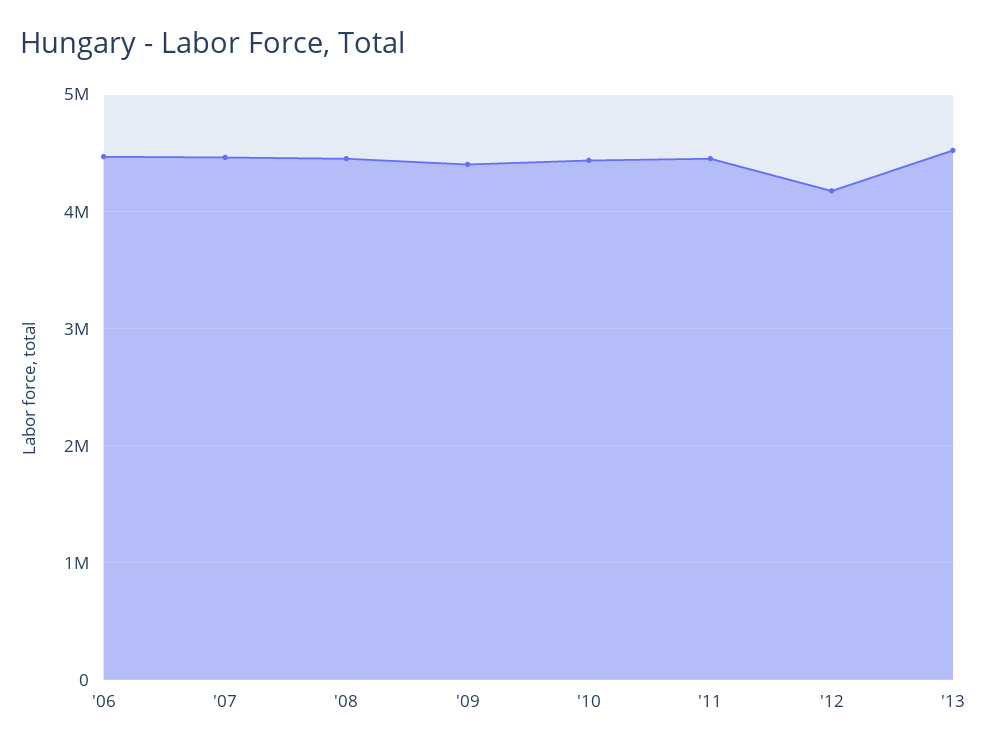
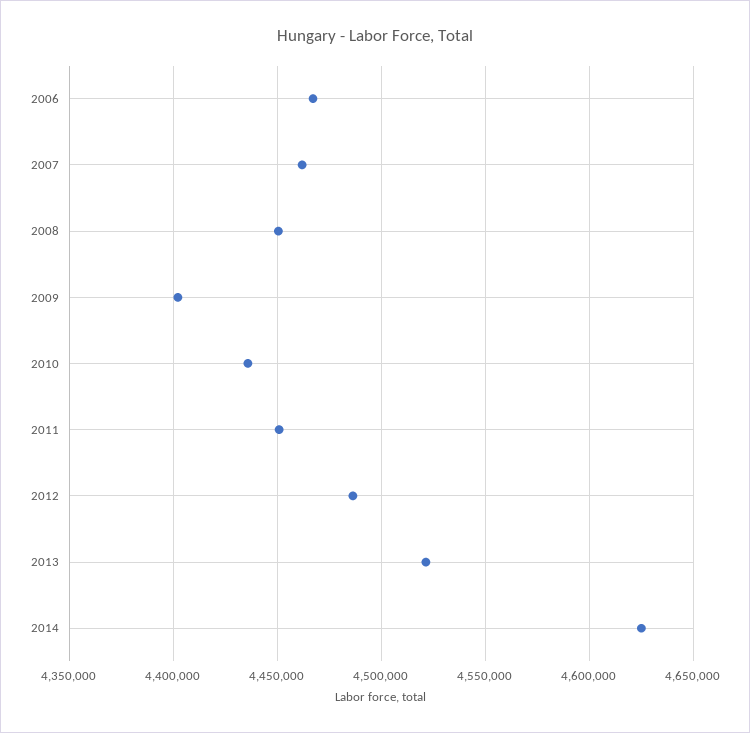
'12: 4200000 -> 4485000
2014: none -> 4625000

